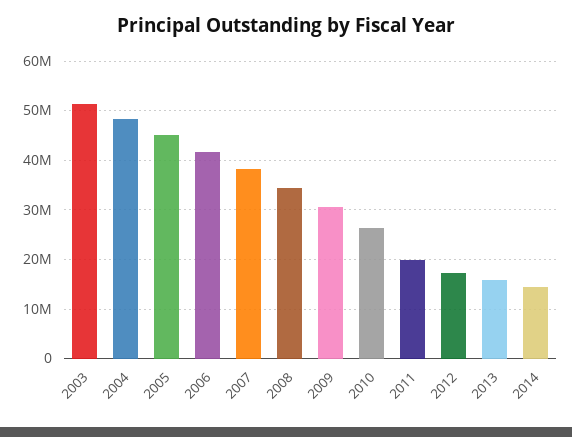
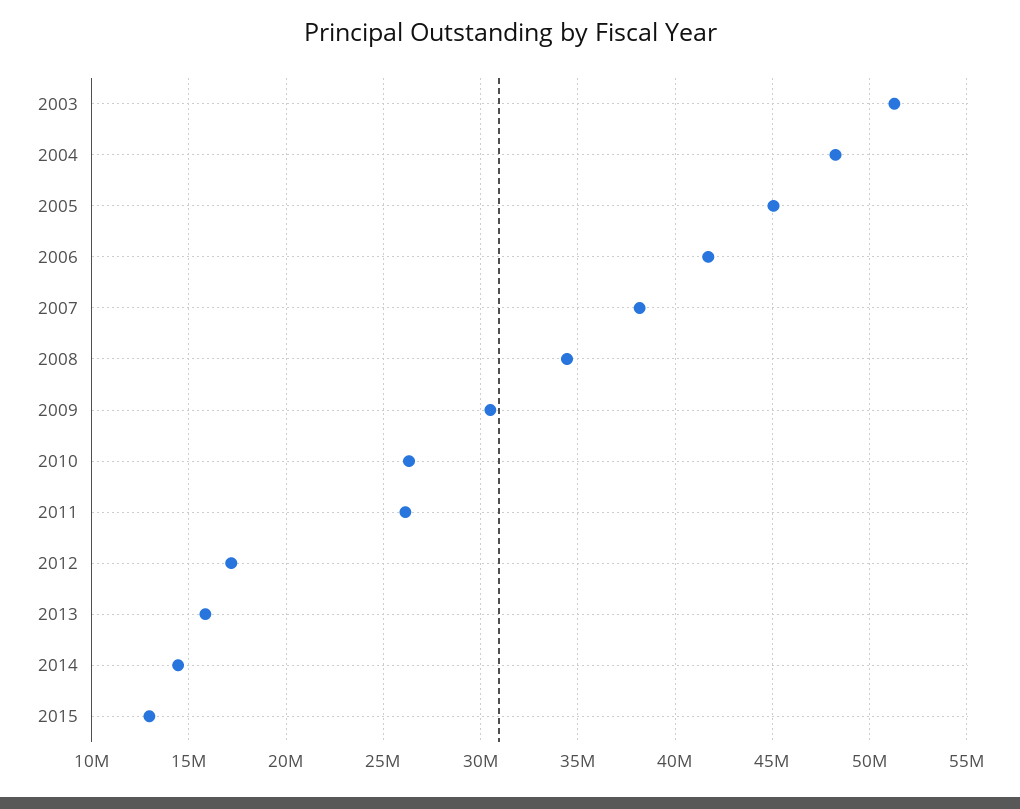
2011: 20000000 -> 26000000
2015: none -> 13000000

